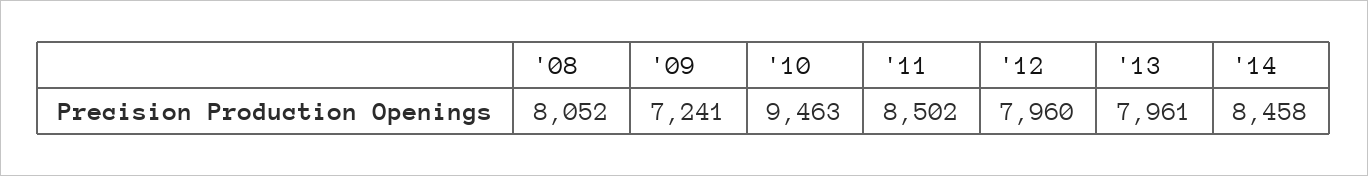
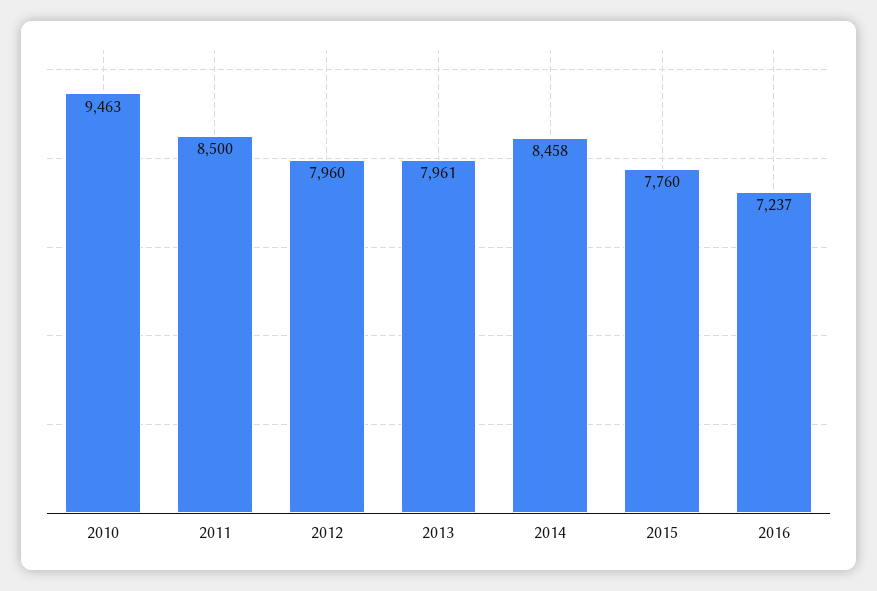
'08: 8052 -> none
'09: 7241 -> none
'11: 8502 -> 8500
2015: none -> 7760
2016: none -> 7237

